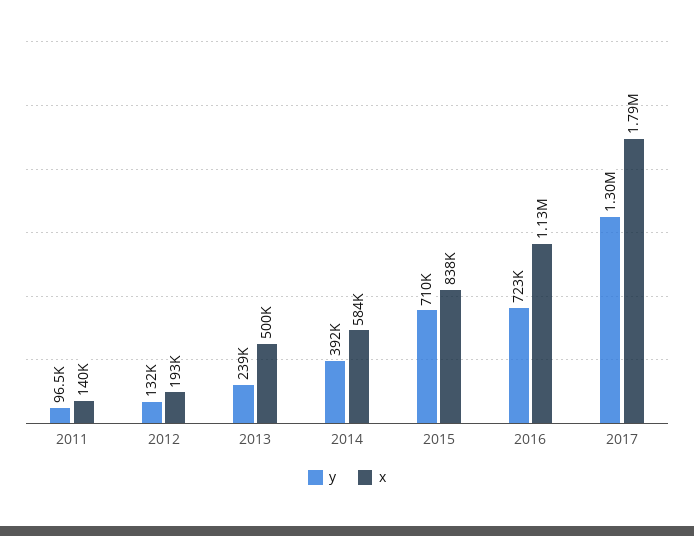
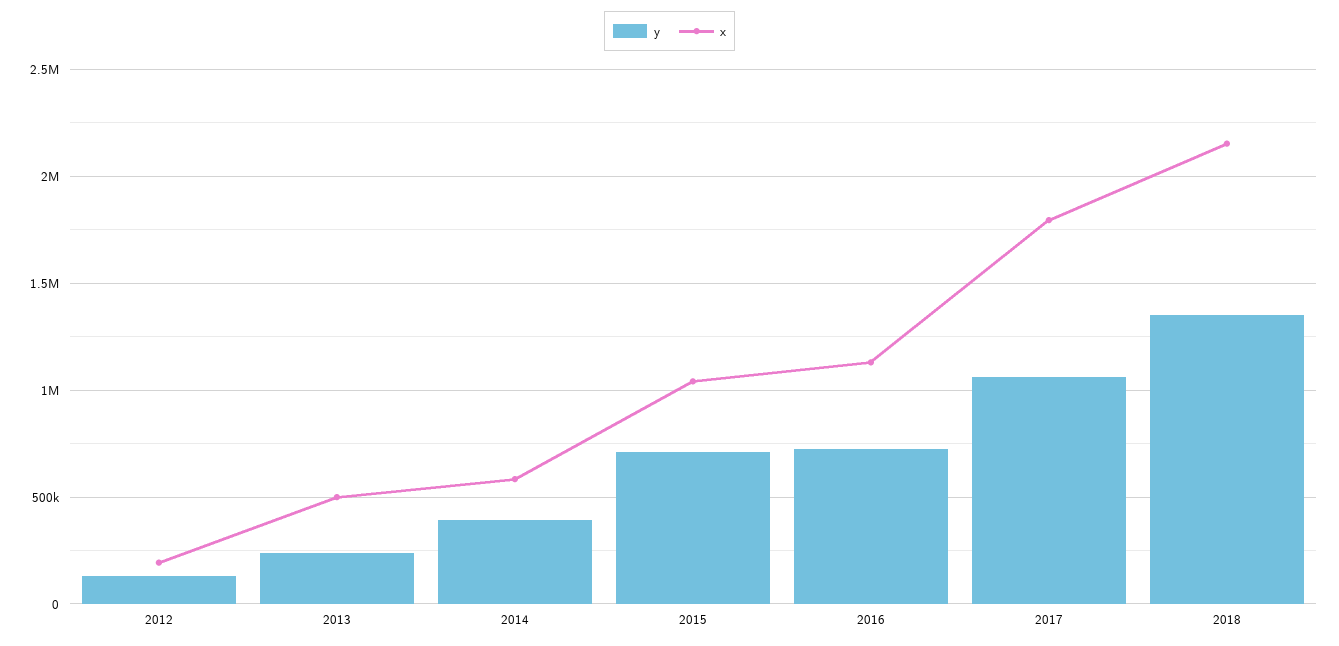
y, 2011: 96500 -> none
x, 2011: 140000 -> none
x, 2015: 838000 -> 1050000
y, 2017: 1300000 -> 1050000
y, 2018: none -> 1350000
x, 2018: none -> 2150000

